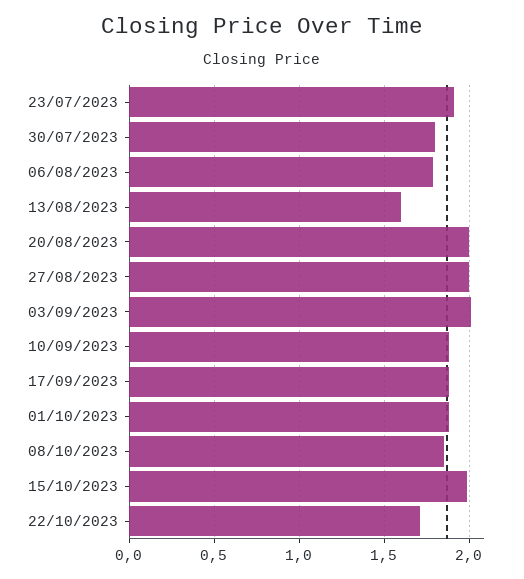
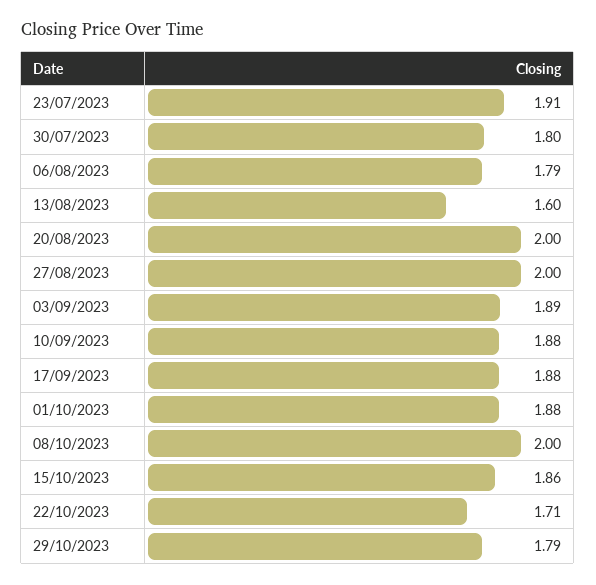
03/09/2023: 2 -> 1.89
08/10/2023: 1.85 -> 2
15/10/2023: 2 -> 1.86
29/10/2023: none -> 1.79

